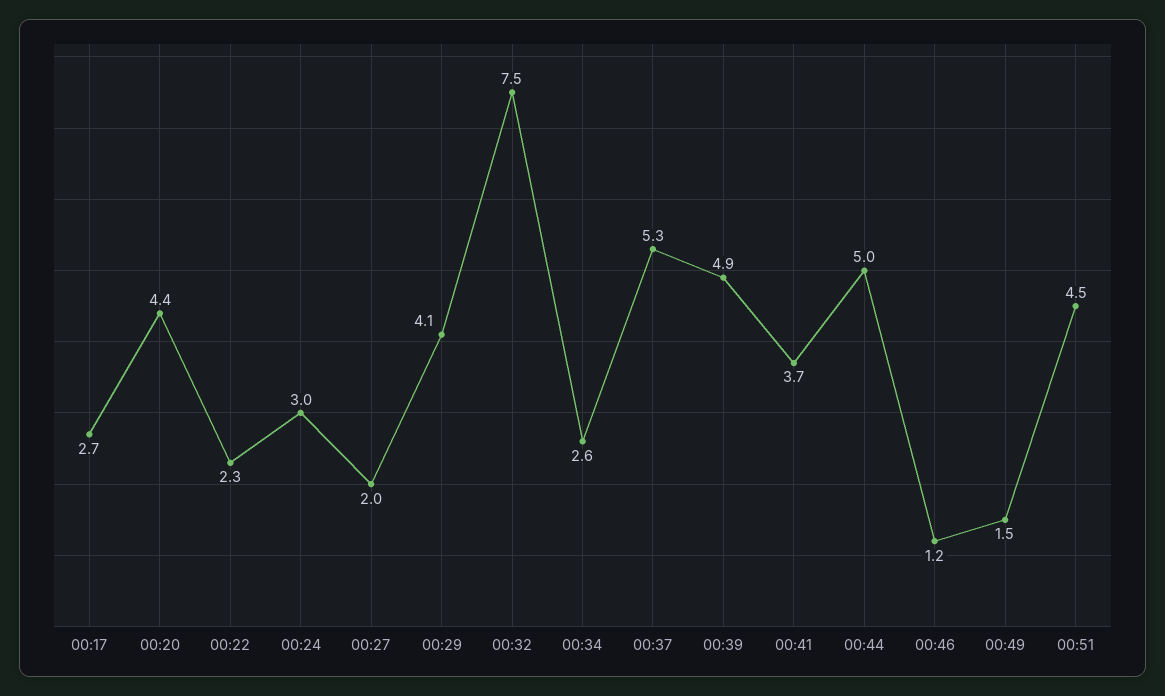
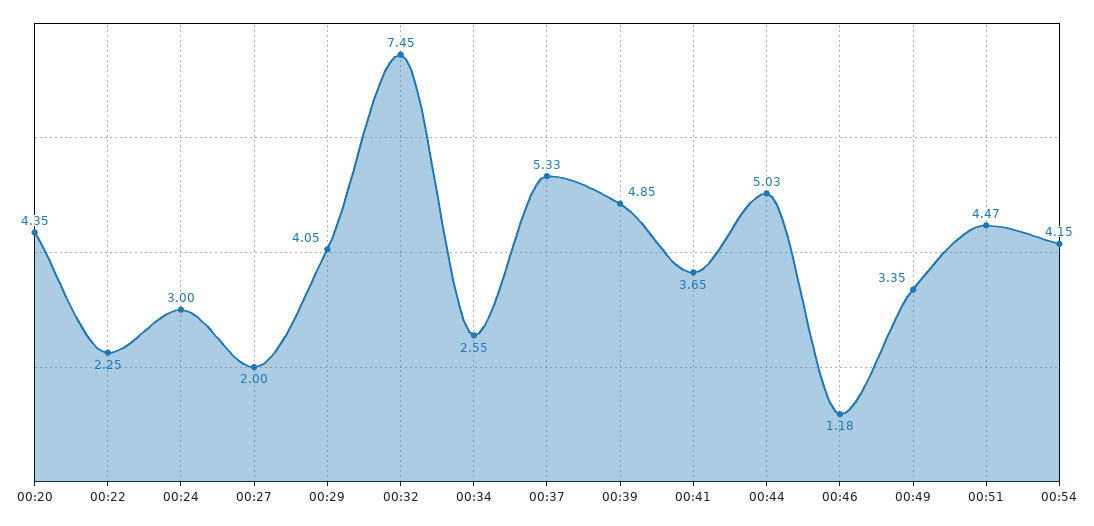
00:17: 2.7 -> none
00:49: 1.5 -> 3.35
00:54: none -> 4.15

